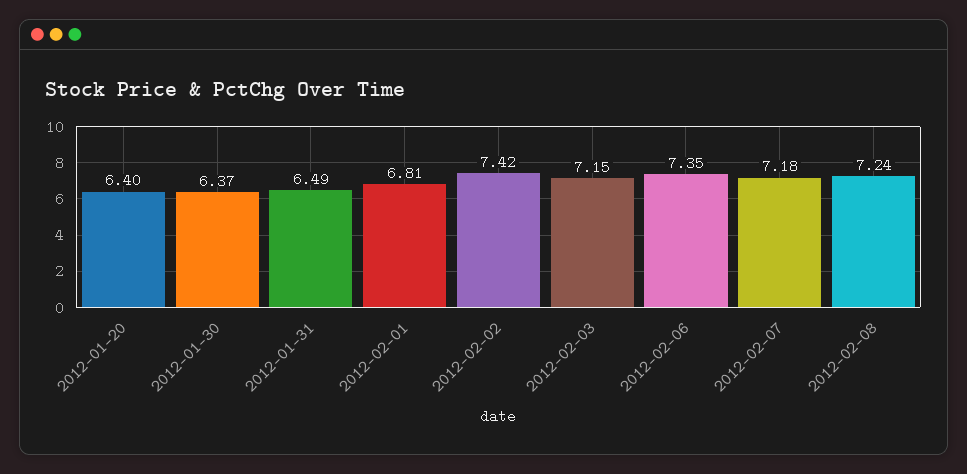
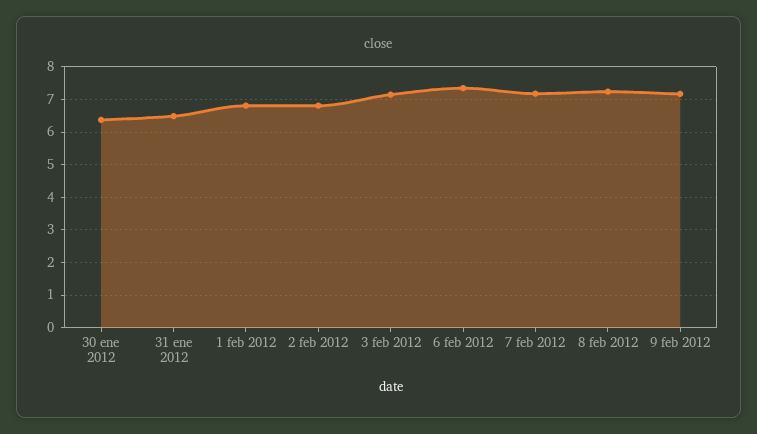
2012-01-20: 6.4 -> none
2012-02-02: 7.42 -> 6.8
9 feb 2012: none -> 7.2

